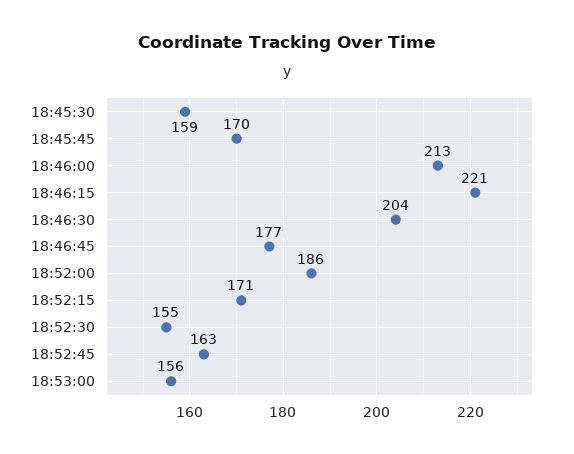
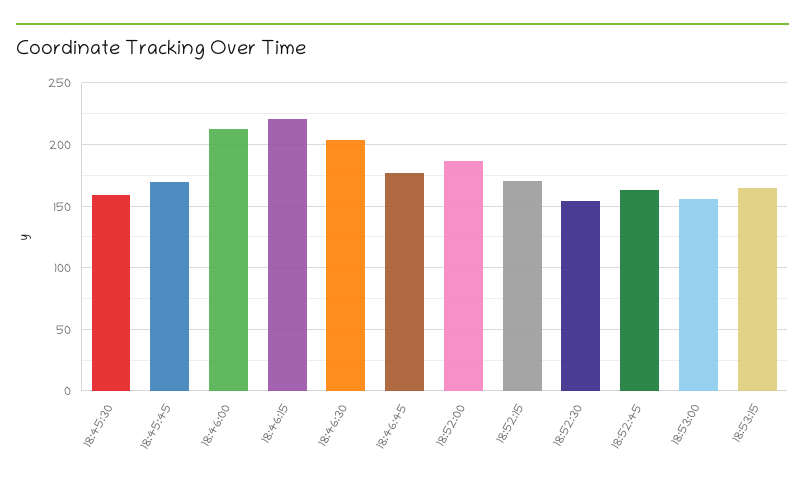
18:53:15: none -> 165

